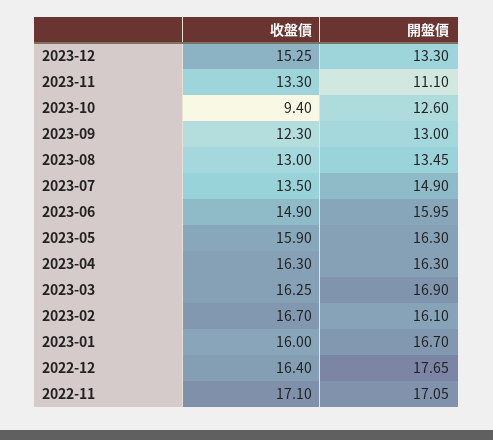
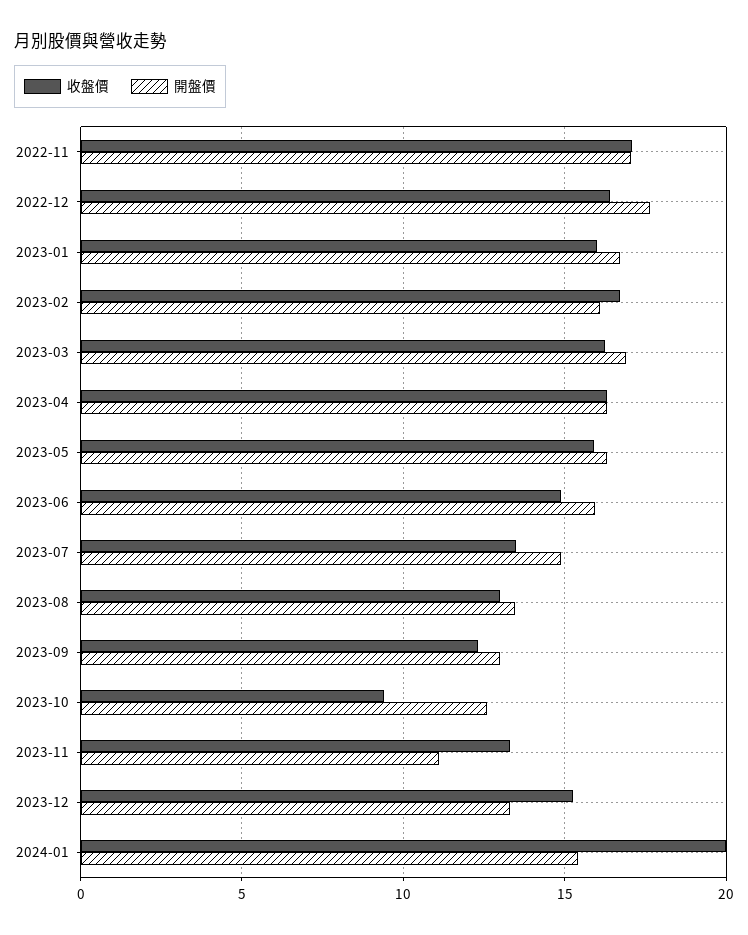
收盤價, 2024-01: none -> 20
開盤價, 2024-01: none -> 15.5

